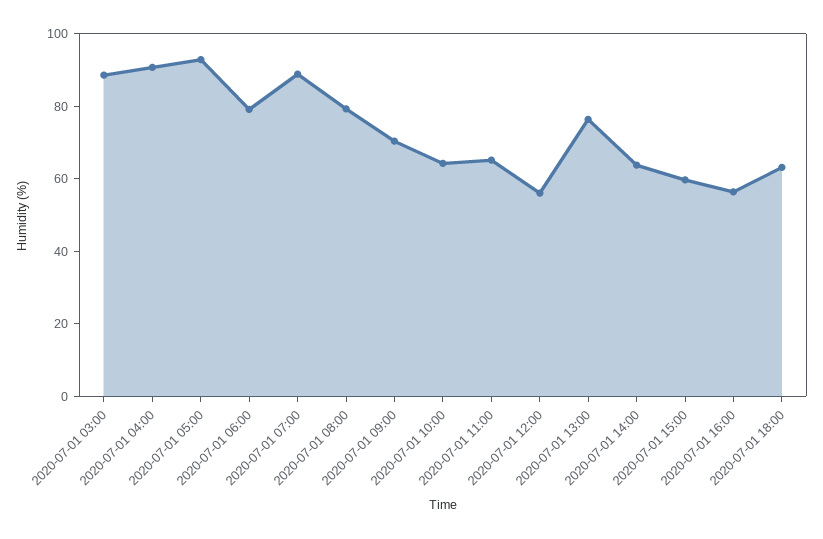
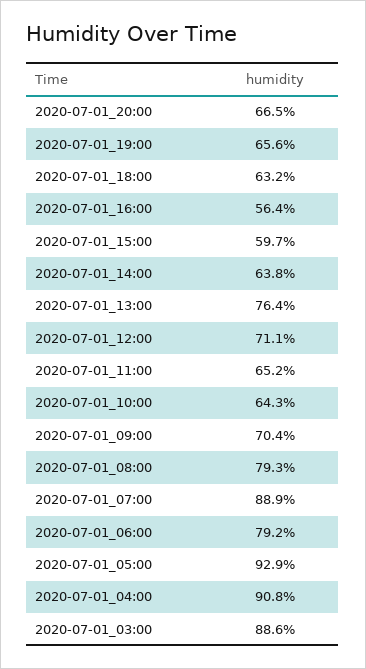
2020-07-01 12:00: 55 -> 71.1
2020-07-01_20:00: none -> 66.5
2020-07-01_19:00: none -> 65.6

